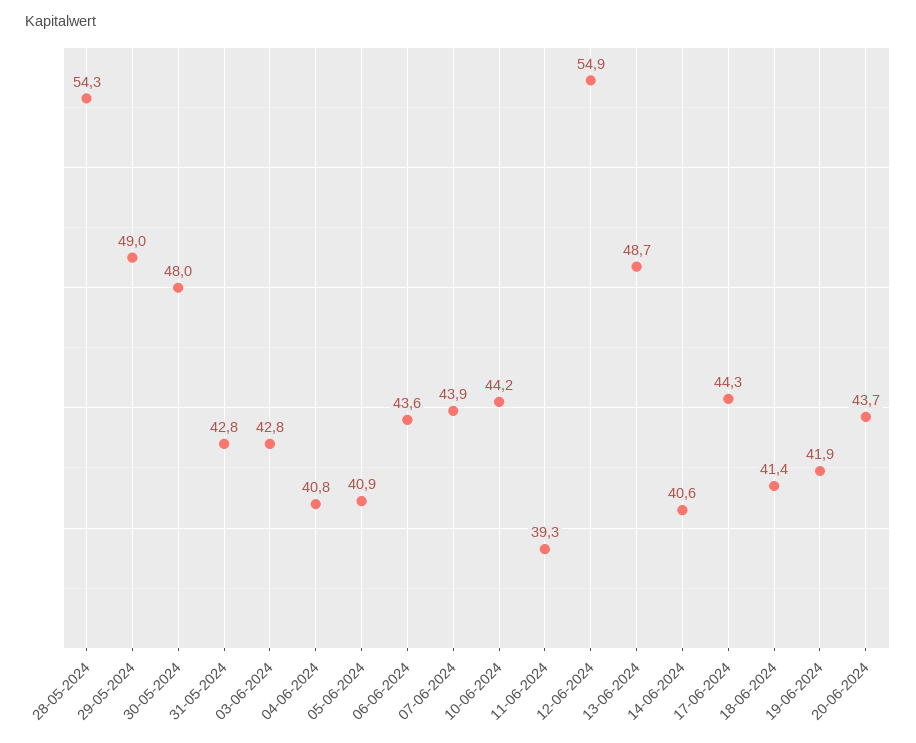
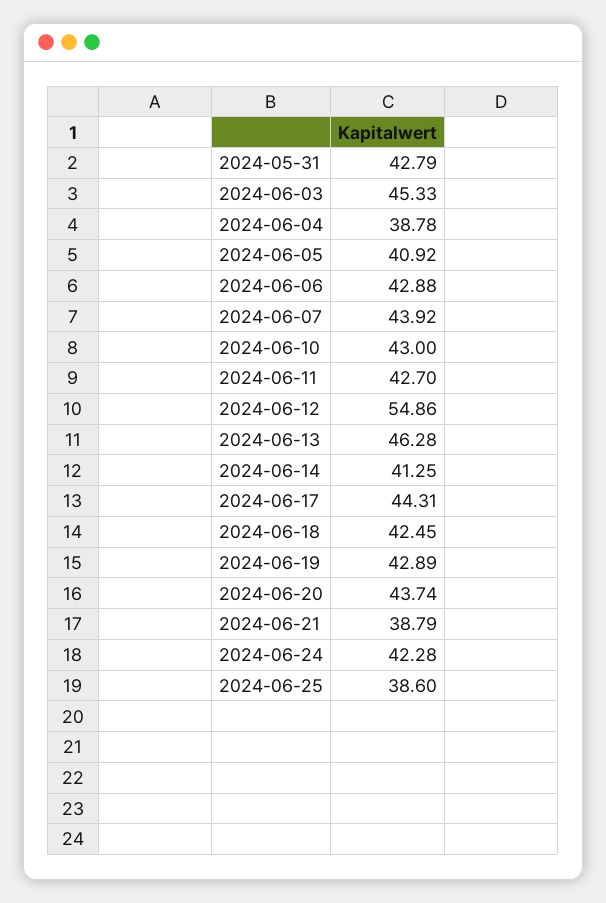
28-05-2024: 54.3 -> none
29-05-2024: 49 -> none
30-05-2024: 48 -> none
03-06-2024: 42.8 -> 45.33
04-06-2024: 40.8 -> 38.78
06-06-2024: 43.6 -> 42.88
10-06-2024: 44.2 -> 43
11-06-2024: 39.3 -> 42.7
13-06-2024: 48.7 -> 46.28
14-06-2024: 40.6 -> 41.25
18-06-2024: 41.4 -> 42.45
19-06-2024: 41.9 -> 42.89
2024-06-21: none -> 38.79
2024-06-24: none -> 42.28
2024-06-25: none -> 38.6

